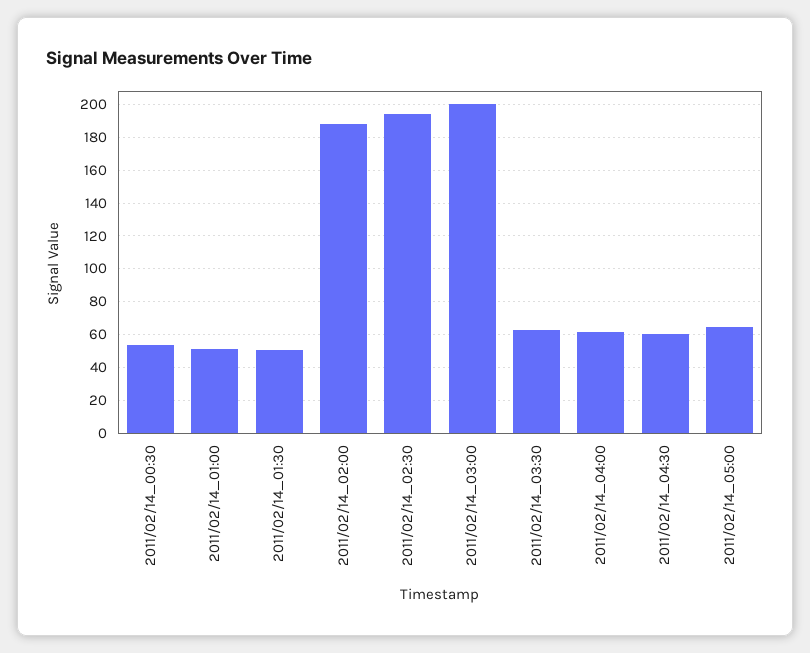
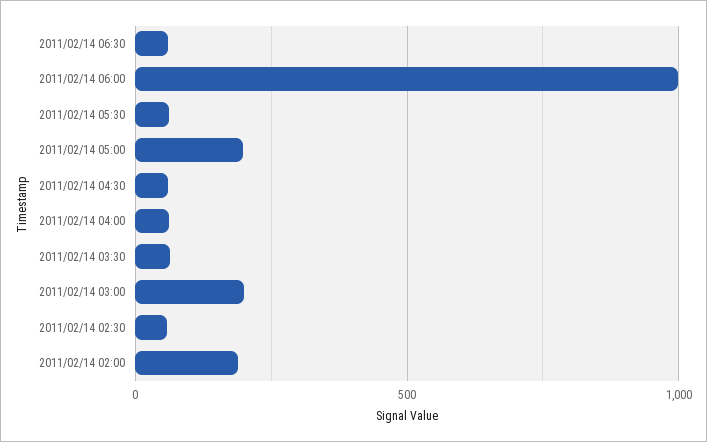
2011/02/14_00:30: 55 -> none
2011/02/14_01:00: 50 -> none
2011/02/14_01:30: 50 -> none
2011/02/14_02:30: 195 -> 50
2011/02/14_05:00: 65 -> 200
2011/02/14 06:30: none -> 50
2011/02/14 06:00: none -> 1000
2011/02/14 05:30: none -> 50

